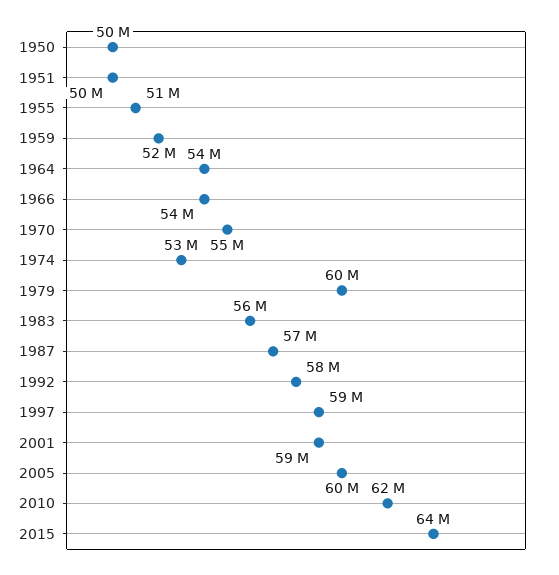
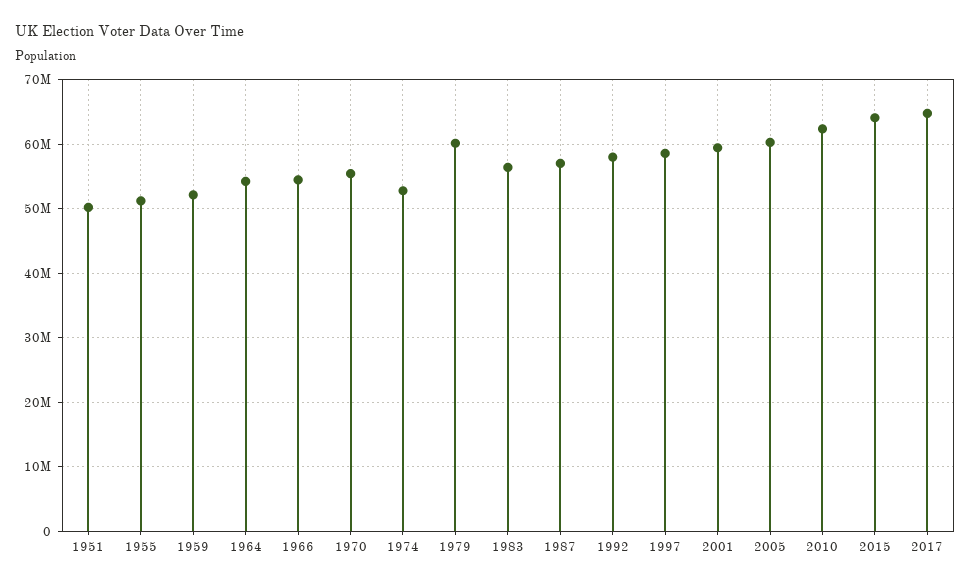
1950: 50000000 -> none
2017: none -> 65000000

